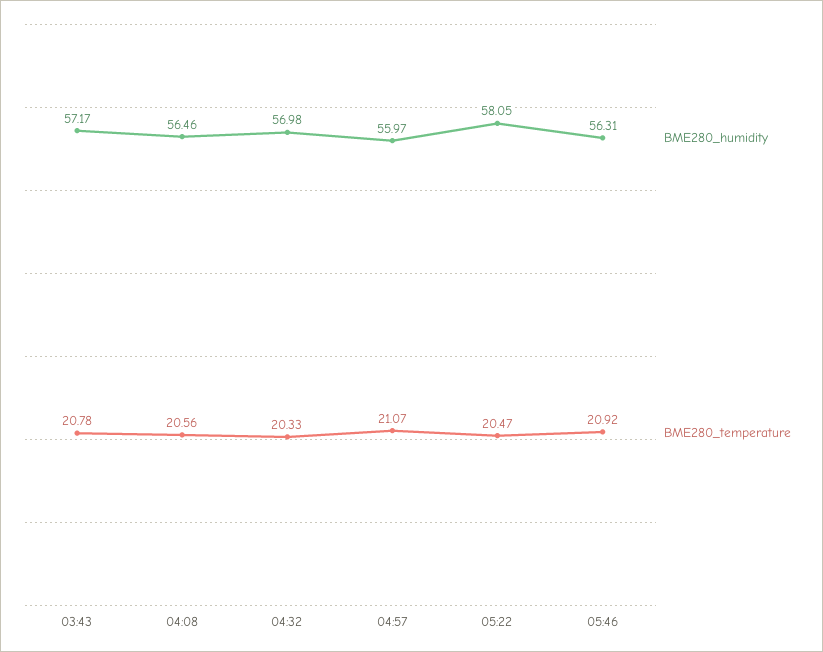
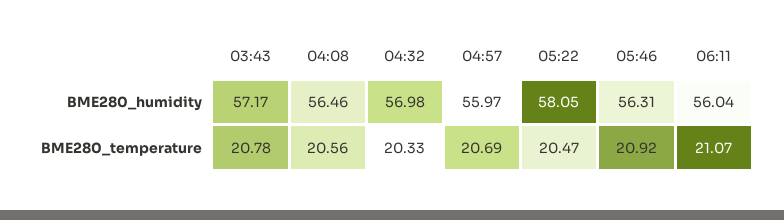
BME280_temperature, 04:57: 21.07 -> 20.69
BME280_humidity, 06:11: none -> 56.04
BME280_temperature, 06:11: none -> 21.07

